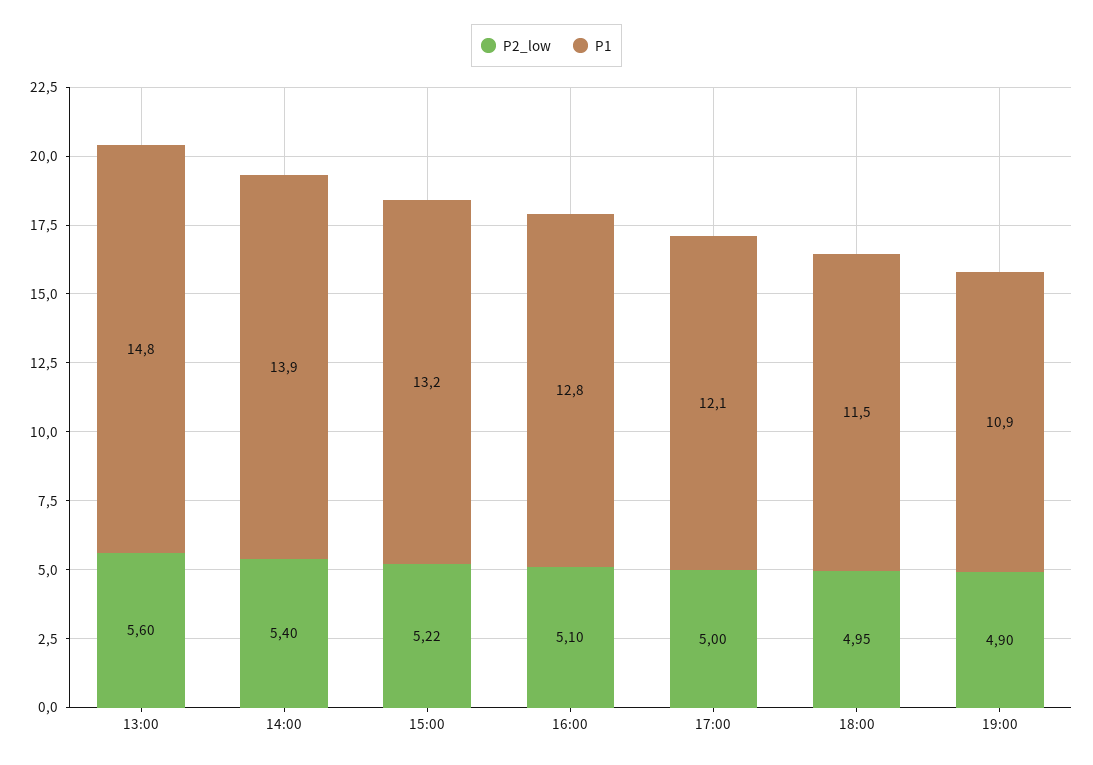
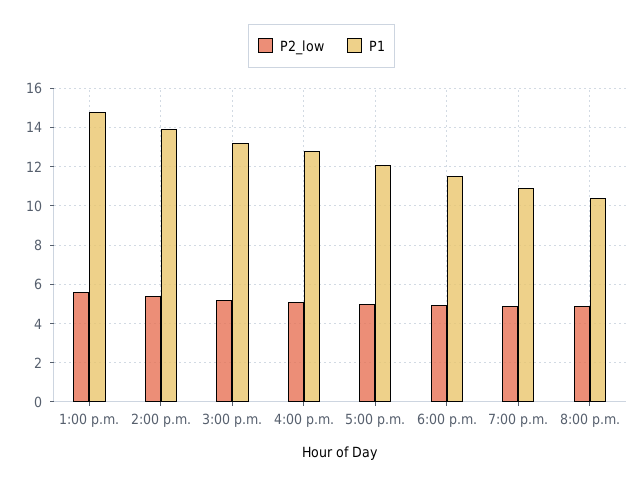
P2_low, 8:00 p.m.: none -> 5
P1, 8:00 p.m.: none -> 10.5

